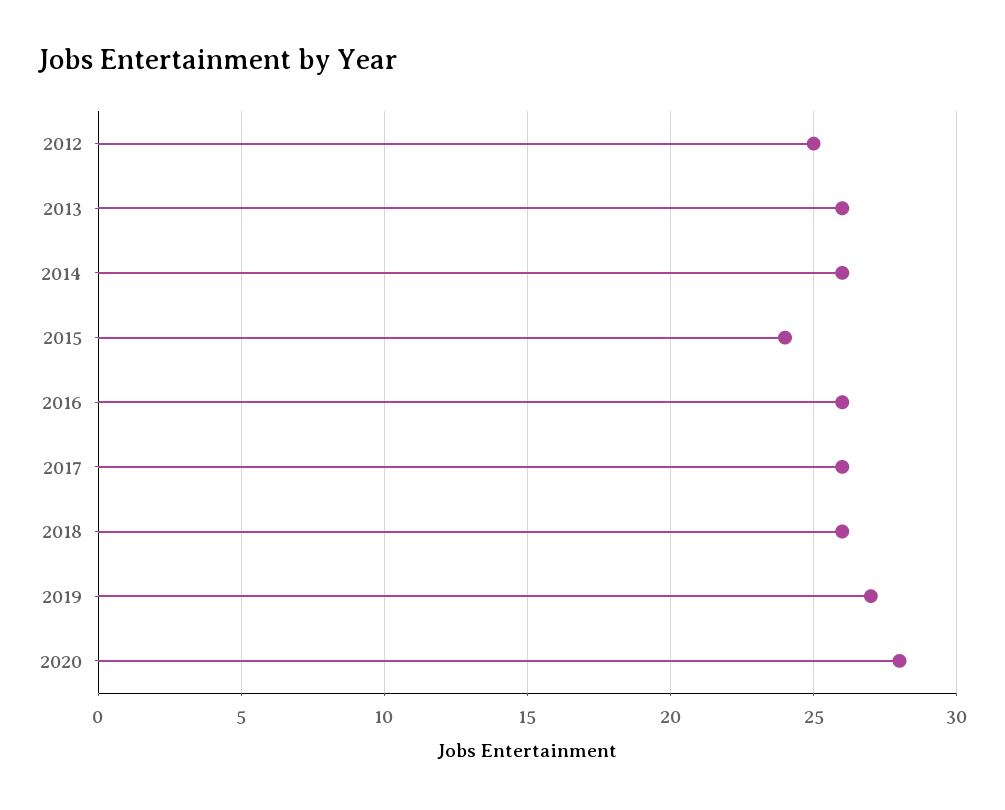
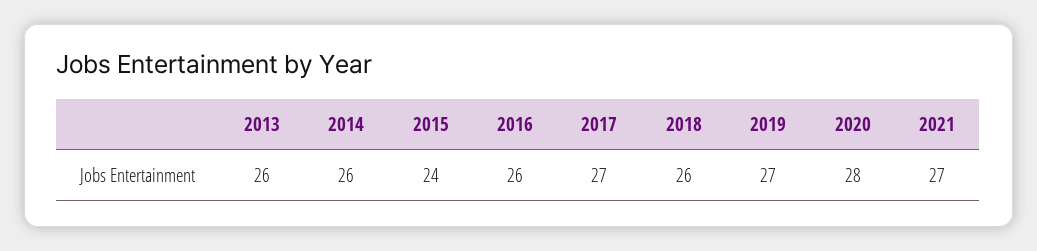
2012: 25 -> none
2017: 26 -> 27
2021: none -> 27

